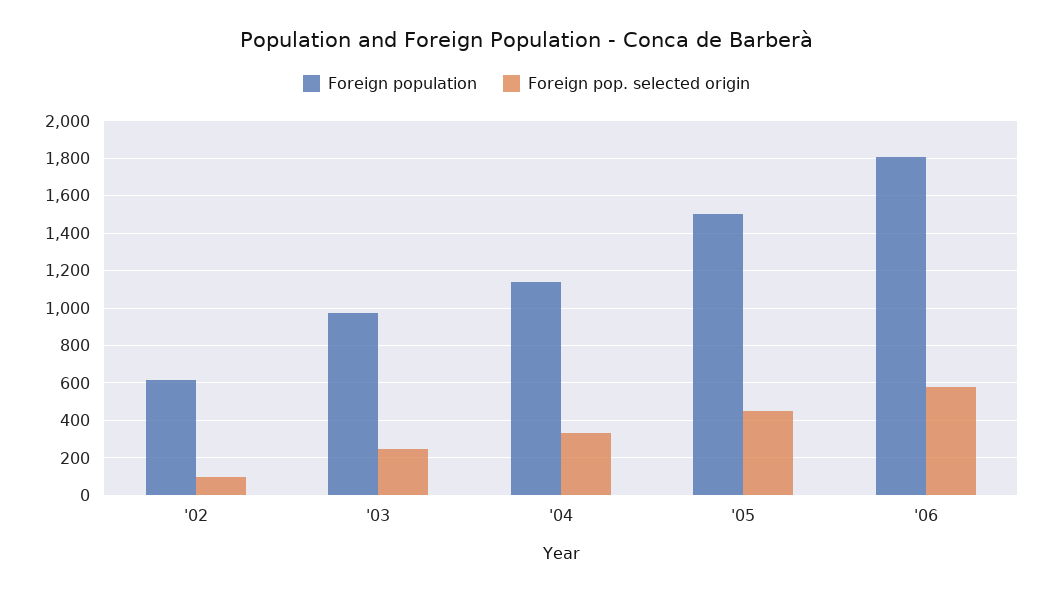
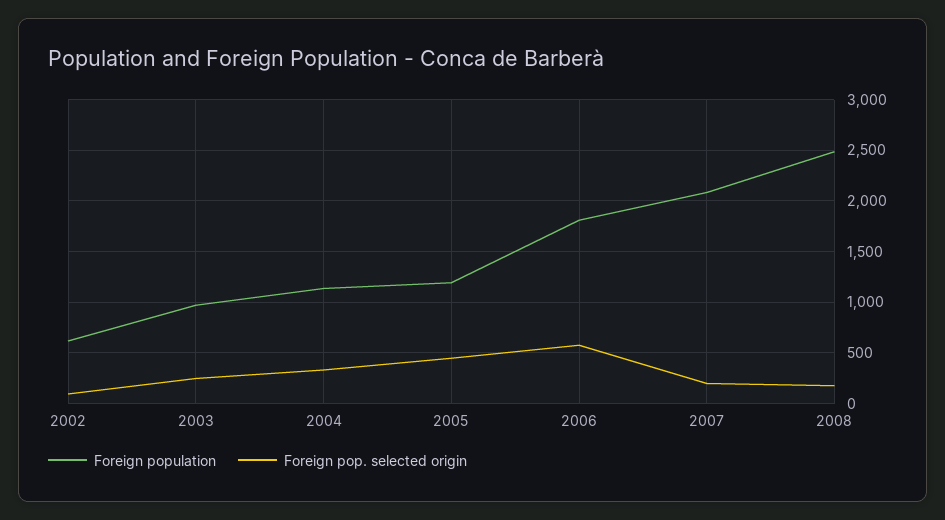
Foreign population, '05: 1500 -> 1200
Foreign population, 2007: none -> 2100
Foreign pop. selected origin, 2007: none -> 200
Foreign population, 2008: none -> 2500
Foreign pop. selected origin, 2008: none -> 200

